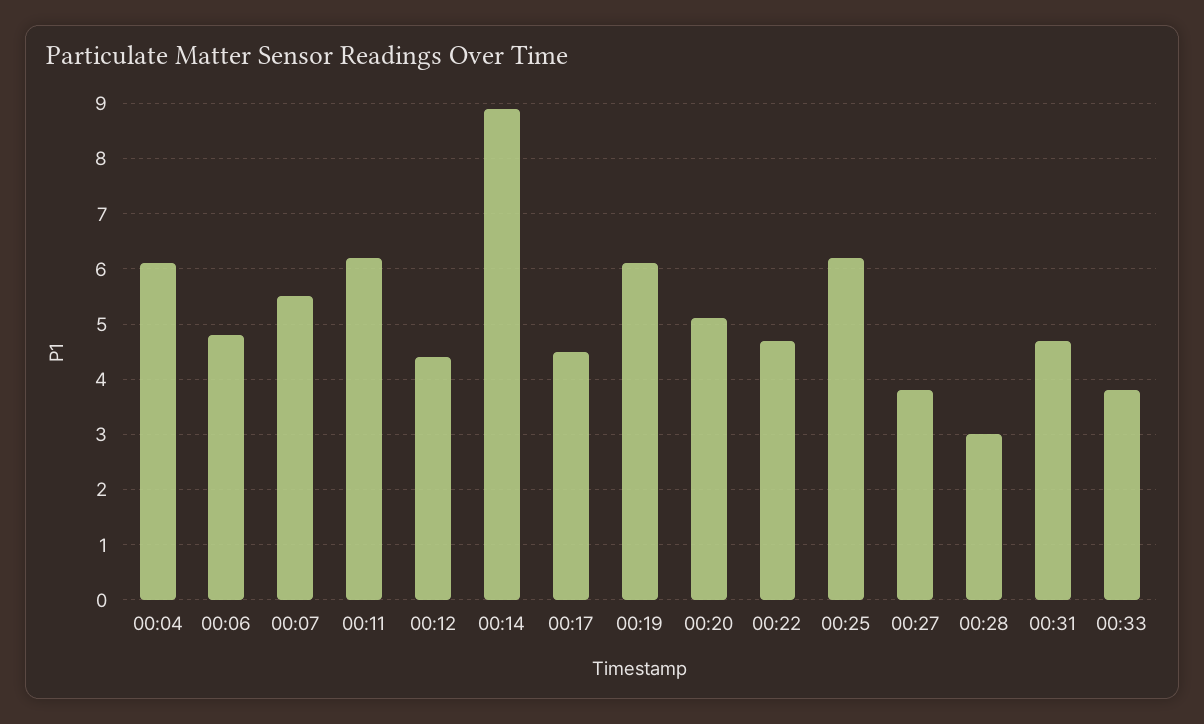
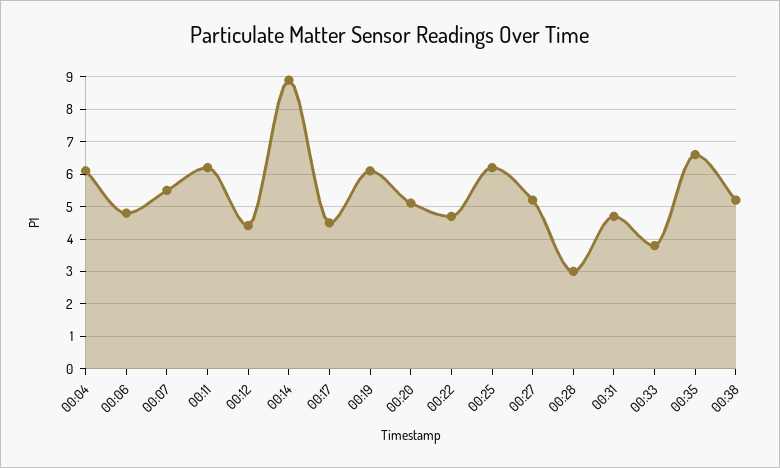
00:27: 3.8 -> 5.2
00:35: none -> 6.6
00:38: none -> 5.2

